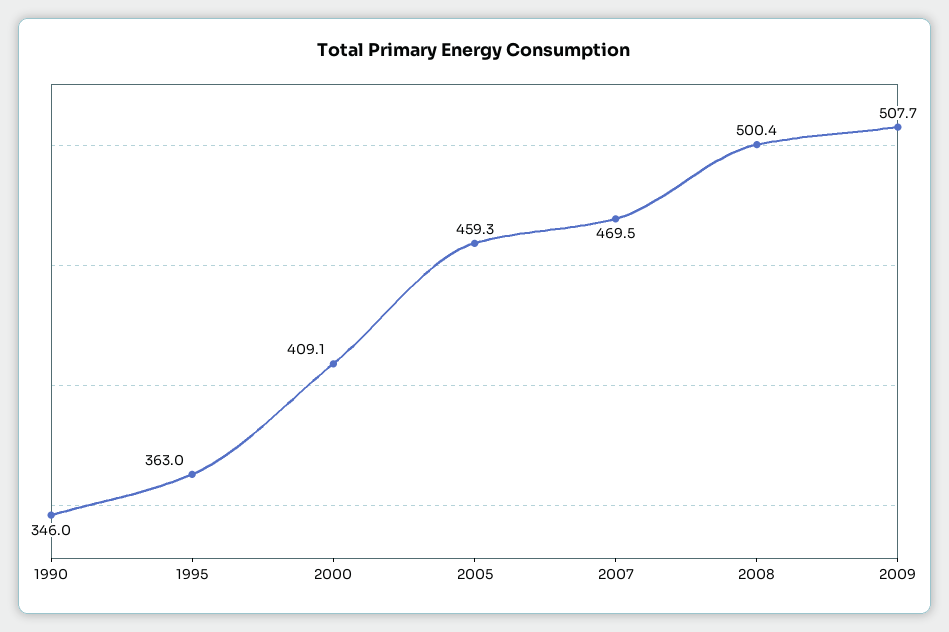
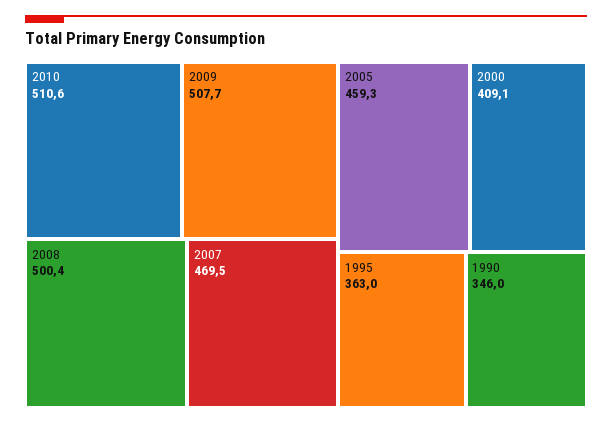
2010: none -> 510.6

